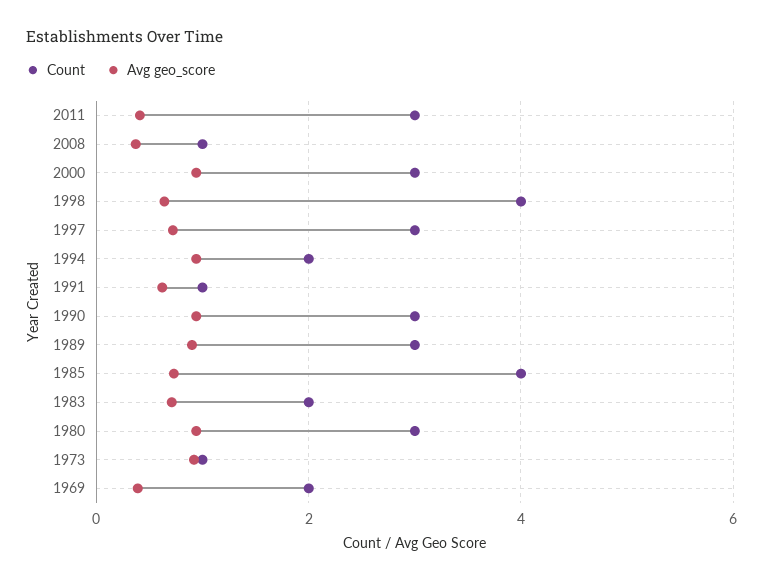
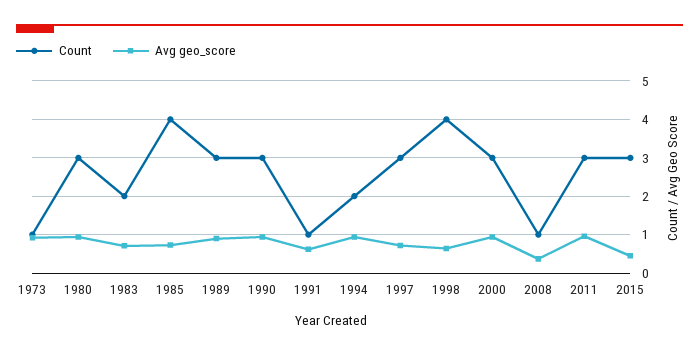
Avg geo_score, 2011: 0.4 -> 1
Count, 1969: 2 -> none
Avg geo_score, 1969: 0.4 -> none
Count, 2015: none -> 3
Avg geo_score, 2015: none -> 0.4

